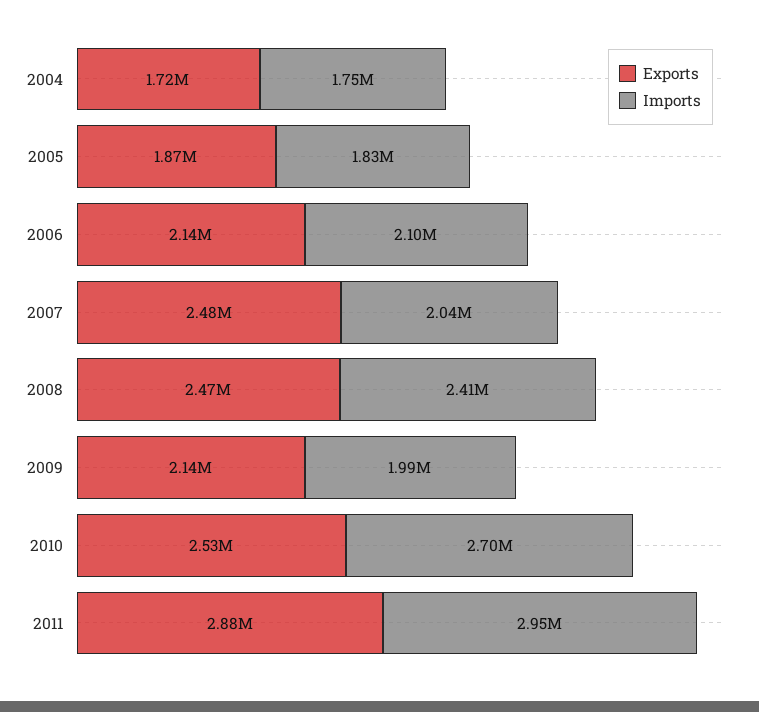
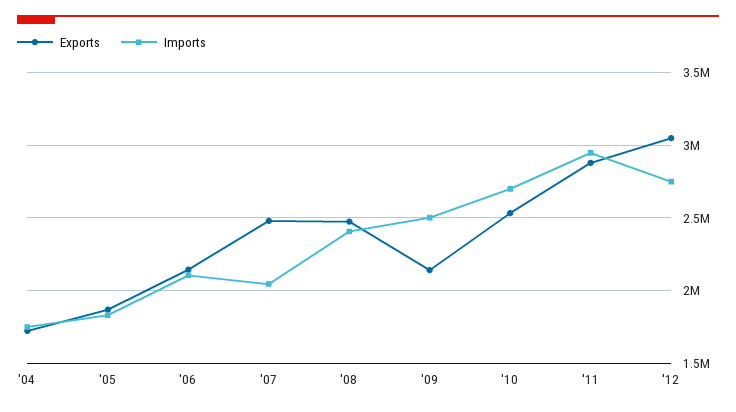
Imports, 2009: 1990000 -> 2500000
Exports, '12: none -> 3050000
Imports, '12: none -> 2750000

